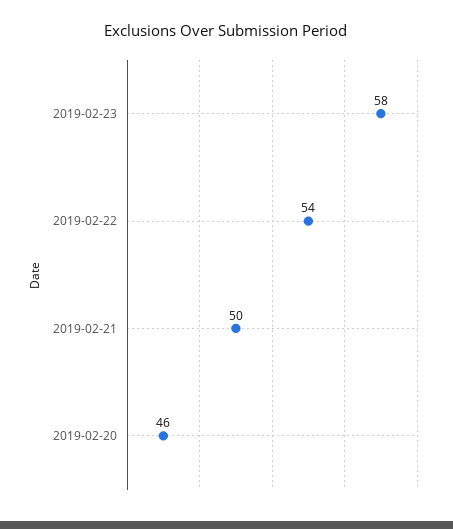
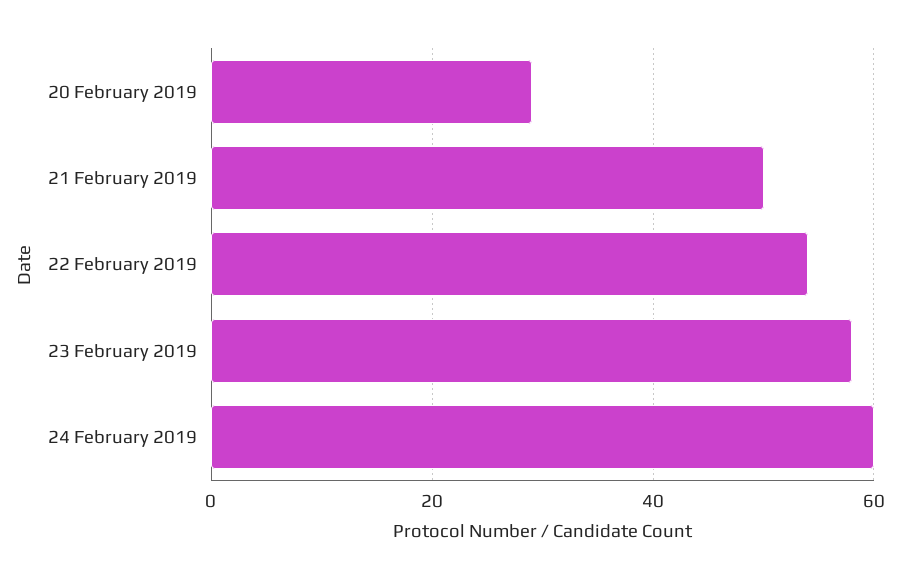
2019-02-20: 46 -> 30
24 February 2019: none -> 60

